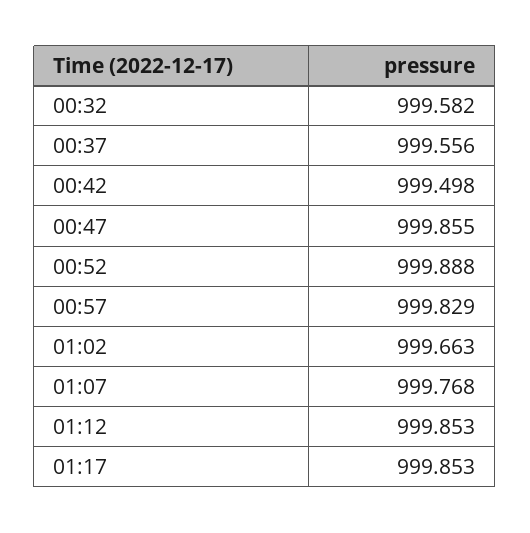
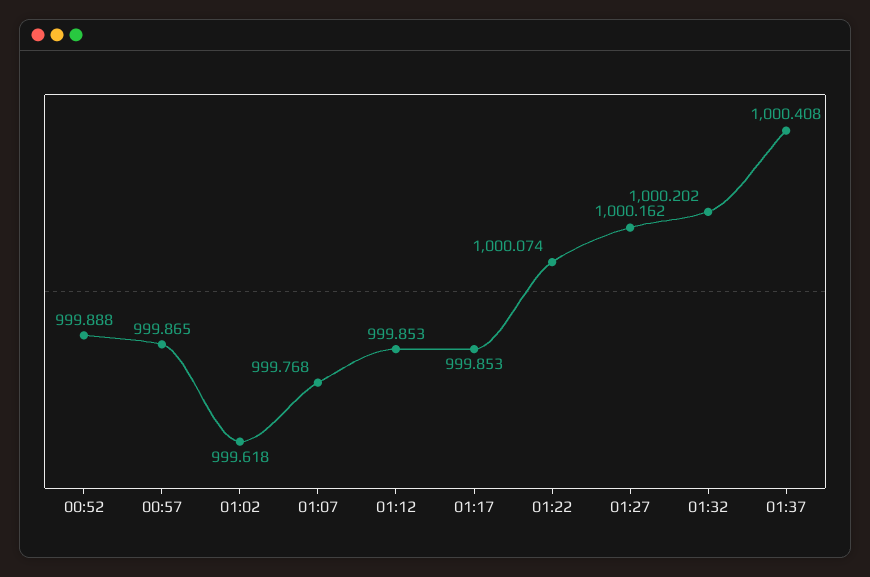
00:32: 999.582 -> none
00:37: 999.556 -> none
00:42: 999.498 -> none
00:47: 999.855 -> none
00:57: 999.829 -> 999.865
01:02: 999.663 -> 999.618
01:22: none -> 1000.074
01:27: none -> 1000.162
01:32: none -> 1000.202
01:37: none -> 1000.408

